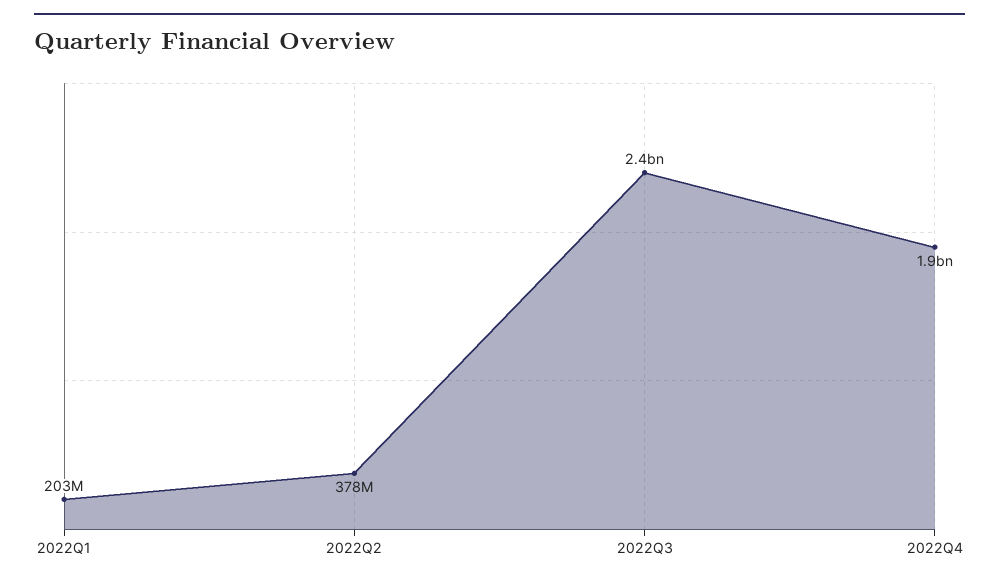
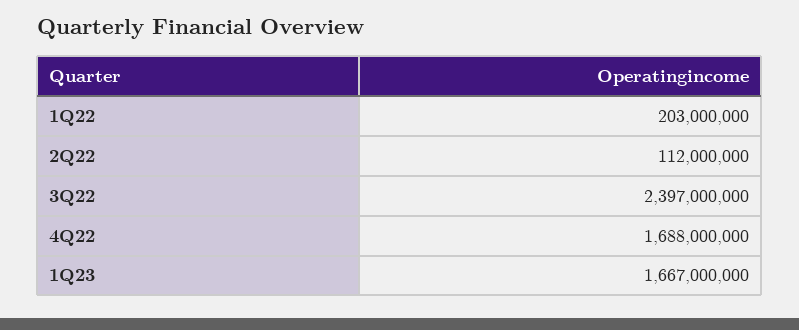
2022Q2: 378000000 -> 112000000
2022Q4: 1900000000 -> 1688000000
1Q23: none -> 1667000000

